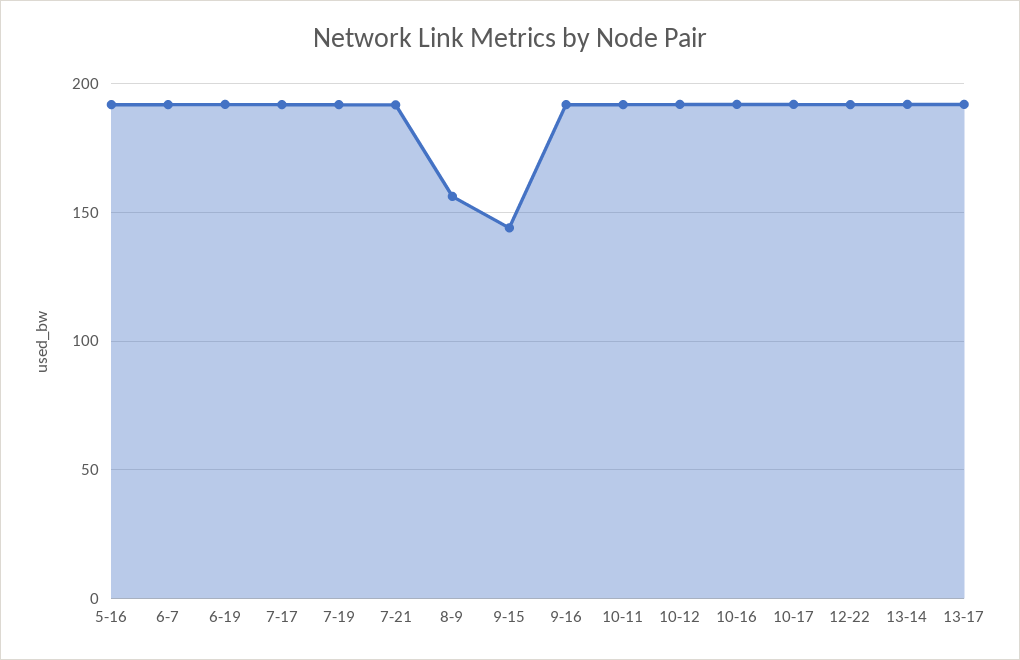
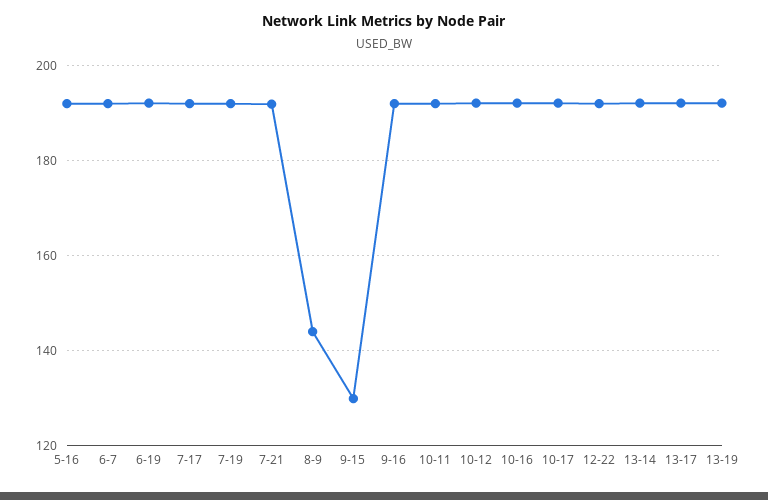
8-9: 155 -> 144
9-15: 145 -> 130
13-19: none -> 192

